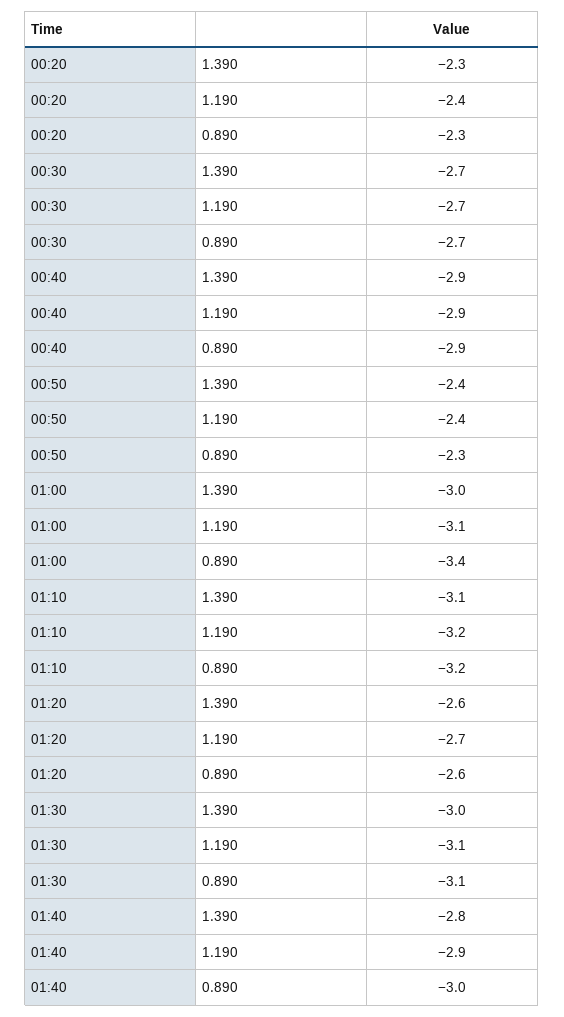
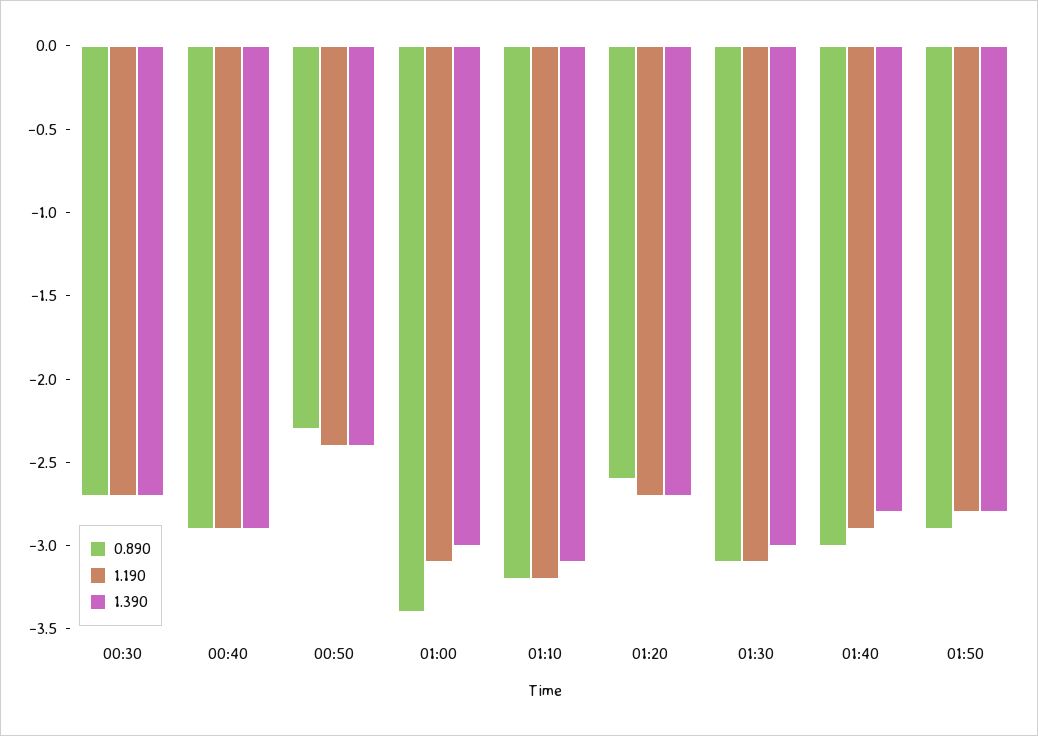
1.390, 00:20: -2.3 -> none
1.190, 00:20: -2.4 -> none
0.890, 00:20: -2.3 -> none
1.390, 01:20: -2.6 -> -2.7
0.890, 01:50: none -> -2.9
1.190, 01:50: none -> -2.8
1.390, 01:50: none -> -2.8

